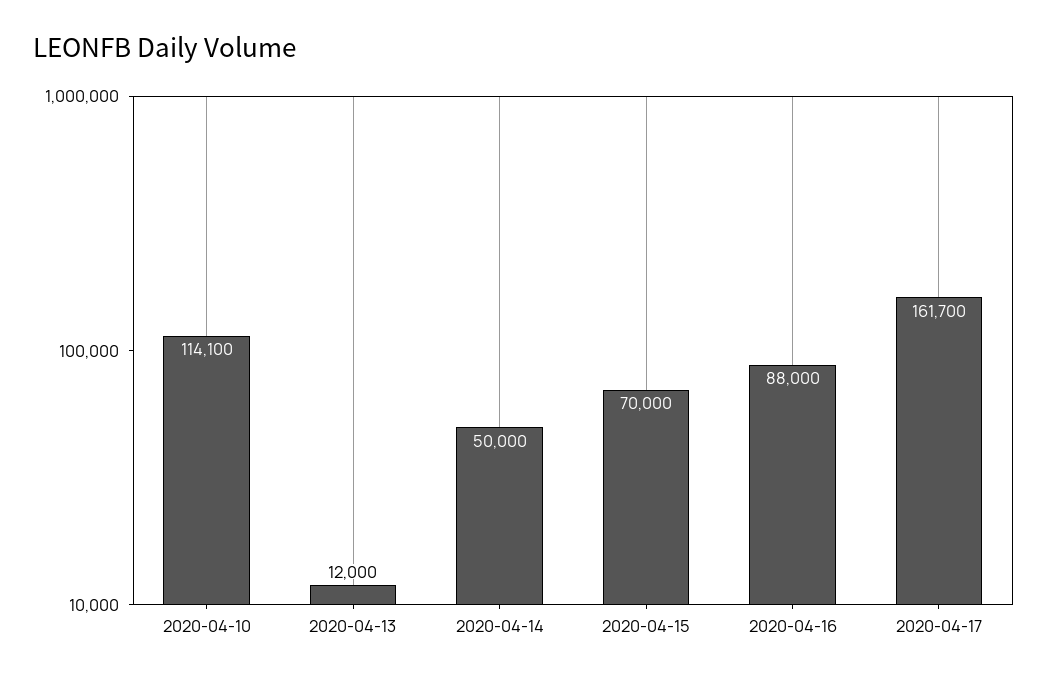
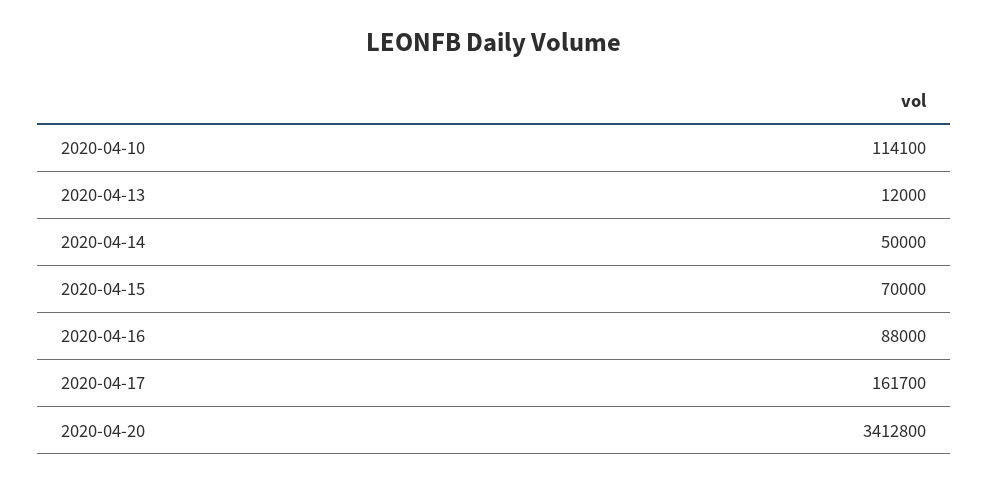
2020-04-20: none -> 3412800

